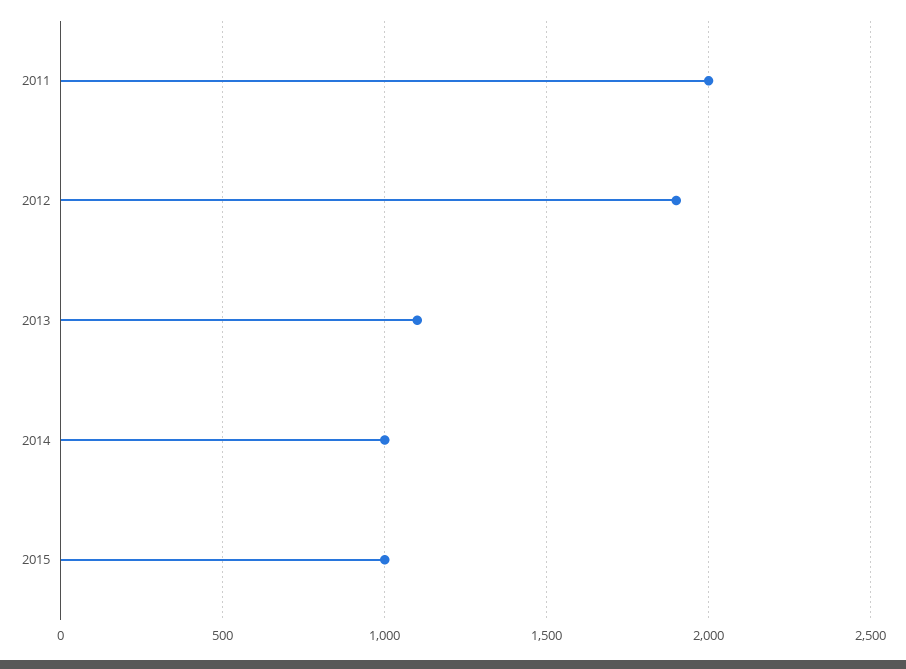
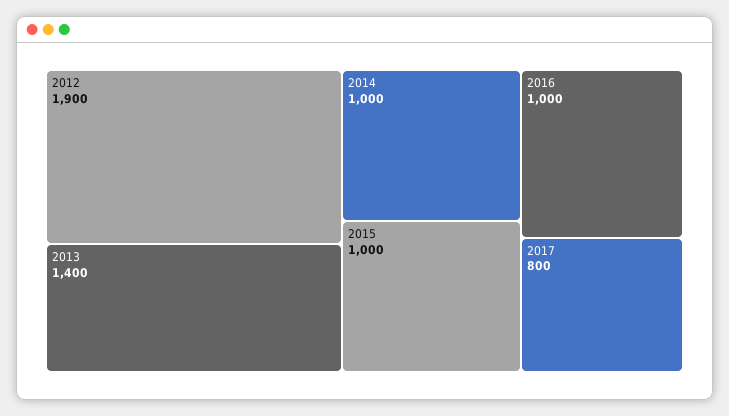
2011: 2000 -> none
2013: 1100 -> 1400
2016: none -> 1000
2017: none -> 800

